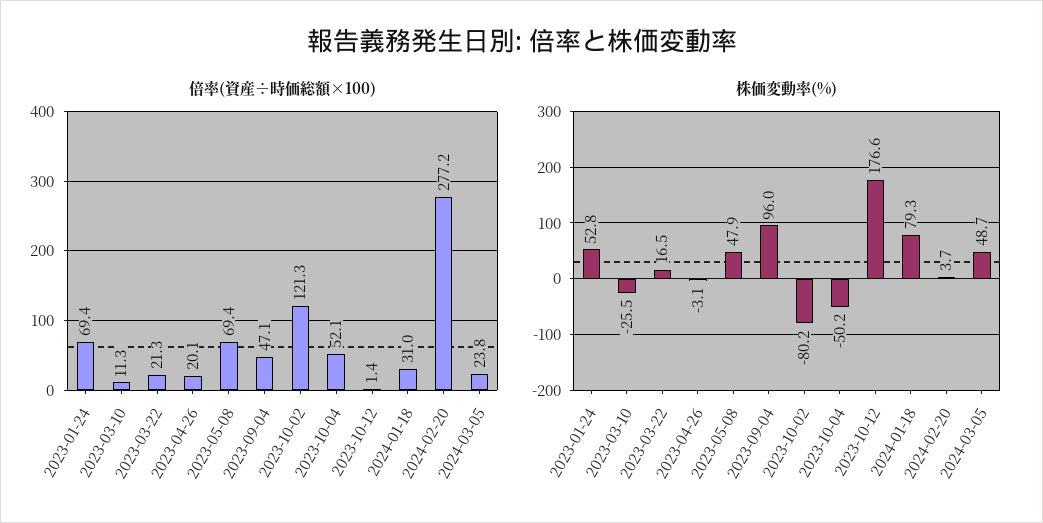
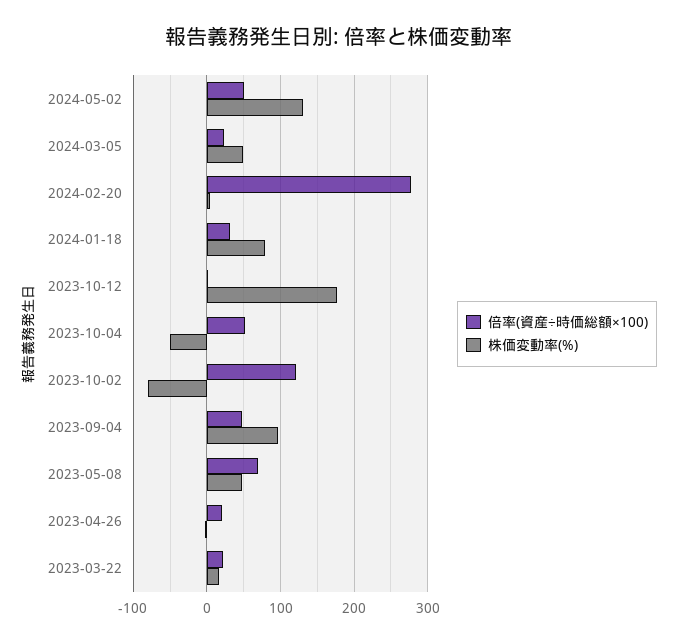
倍率(資産÷時価総額×100), 2023-01-24: 69.4 -> none
倍率(資産÷時価総額×100), 2023-03-10: 11.3 -> none
株価変動率(%), 2023-01-24: 52.8 -> none
株価変動率(%), 2023-03-10: -25.5 -> none
倍率(資産÷時価総額×100), 2024-05-02: none -> 50
株価変動率(%), 2024-05-02: none -> 130

